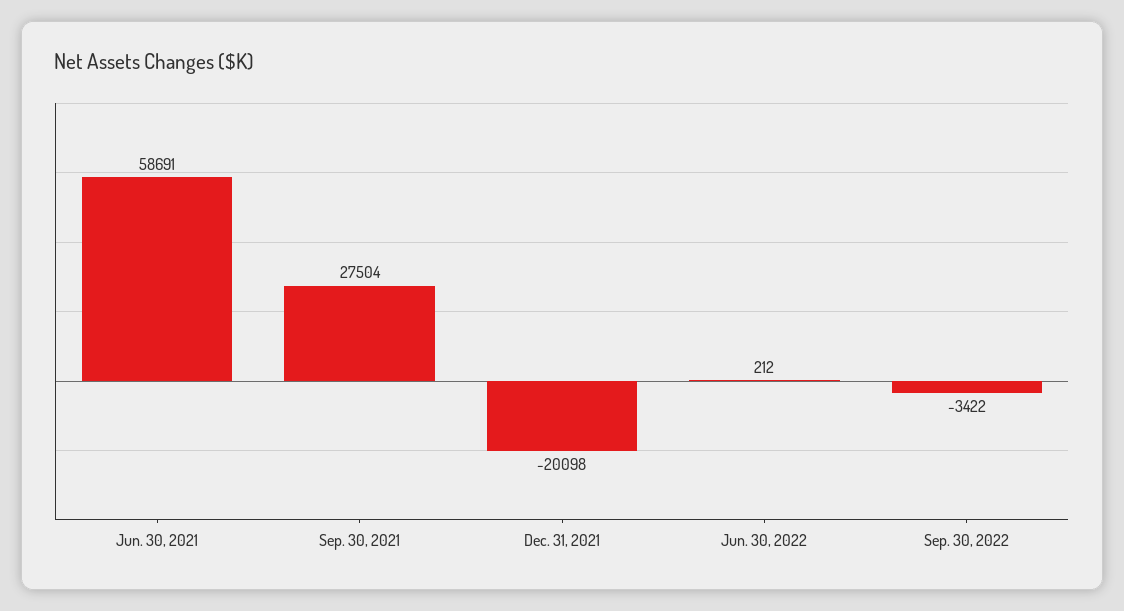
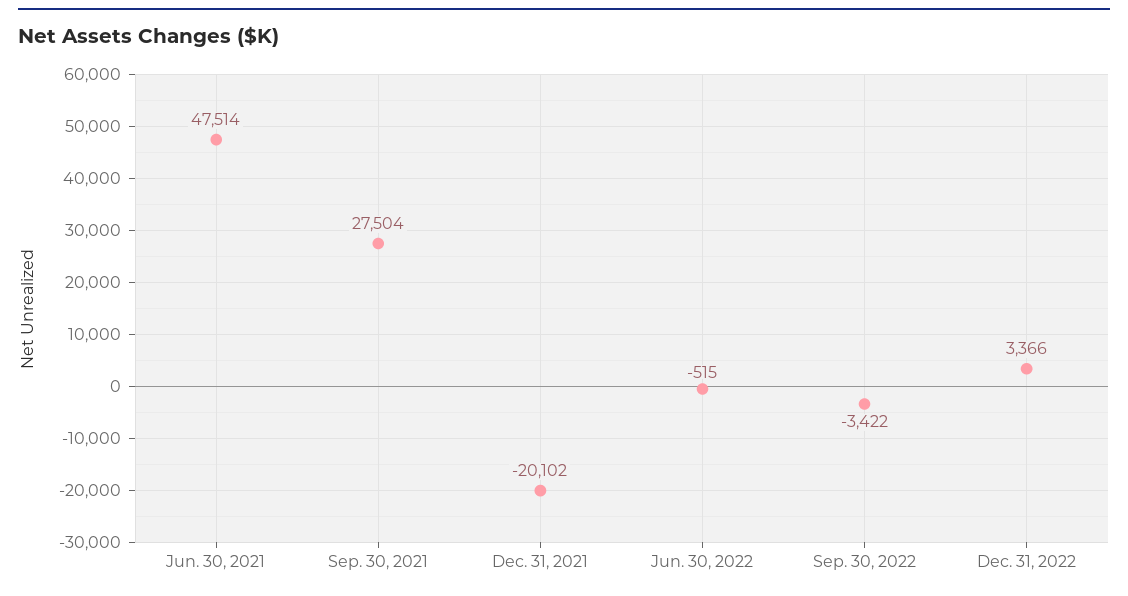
Jun. 30, 2021: 58691 -> 47514
Dec. 31, 2021: -20098 -> -20102
Jun. 30, 2022: 212 -> -515
Dec. 31, 2022: none -> 3366

